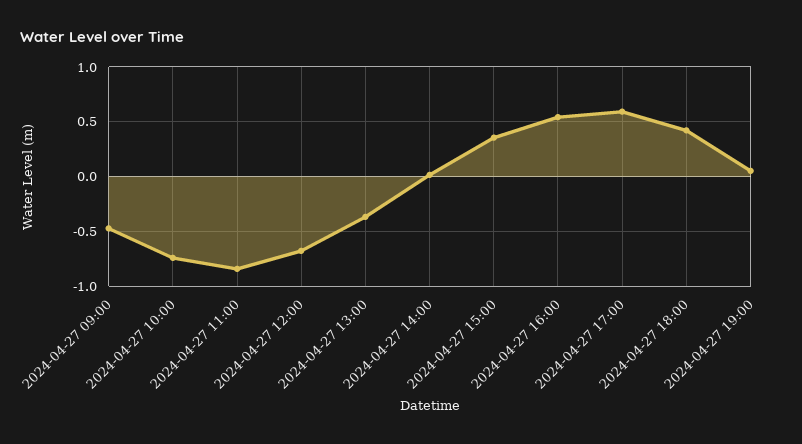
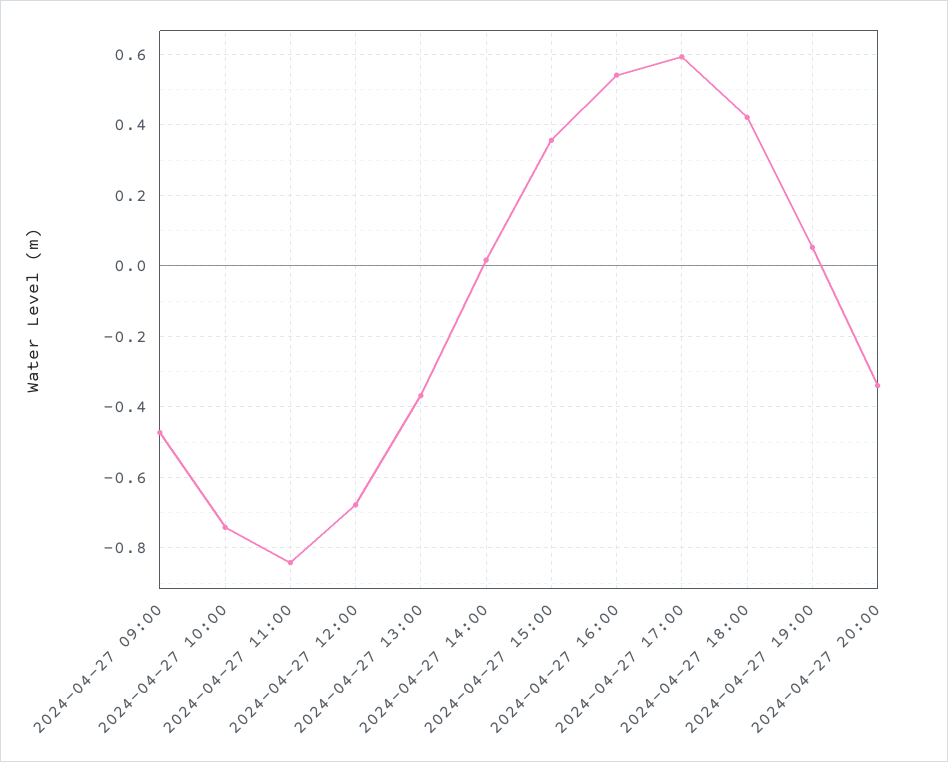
2024-04-27 20:00: none -> -0.34

